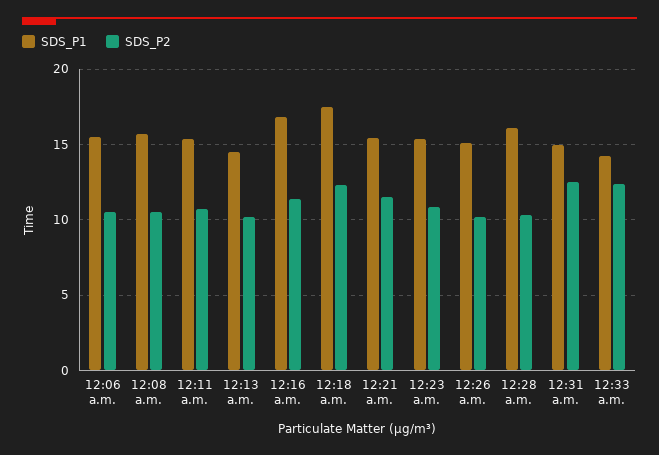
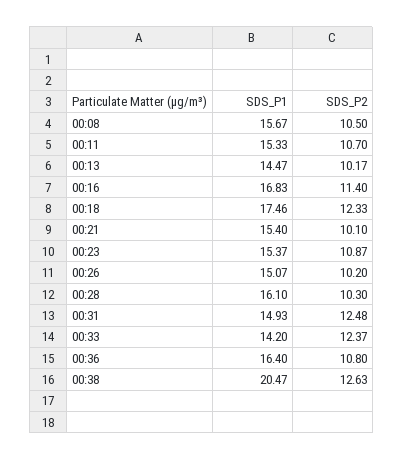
SDS_P1, 12:06 a.m.: 15.5 -> none
SDS_P2, 12:06 a.m.: 10.5 -> none
SDS_P2, 12:21 a.m.: 11.5 -> 10.1
SDS_P1, 00:36: none -> 16.4
SDS_P2, 00:36: none -> 10.8
SDS_P1, 00:38: none -> 20.47
SDS_P2, 00:38: none -> 12.63

